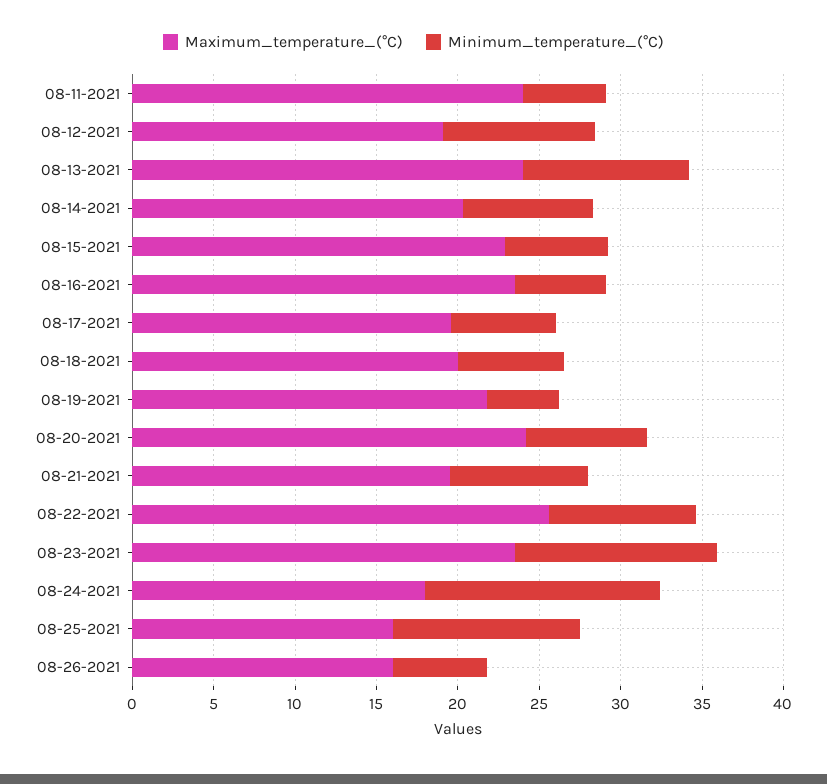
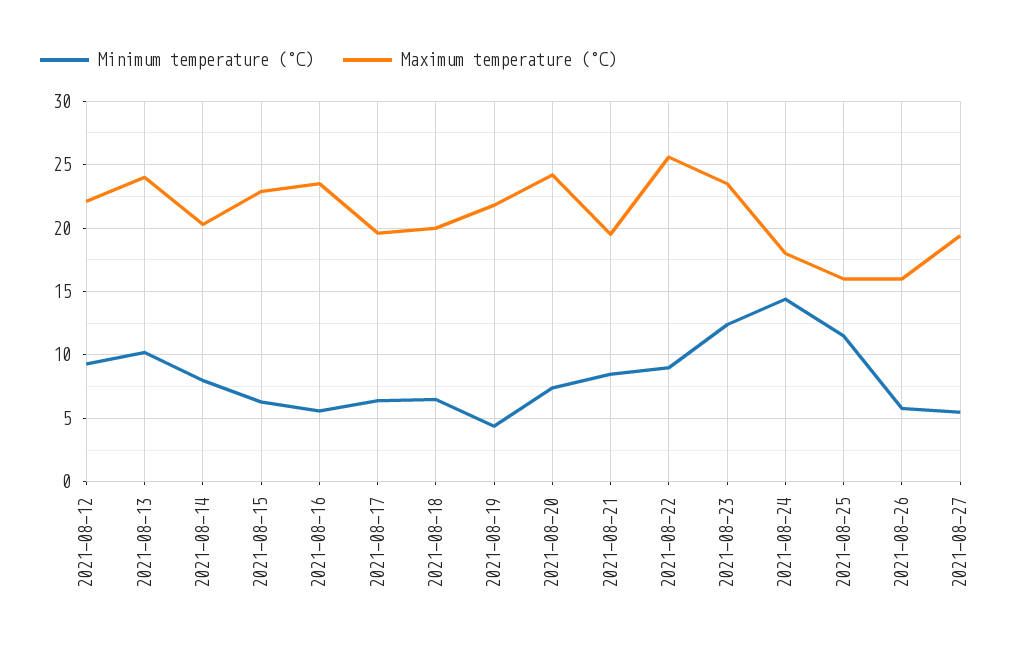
Maximum_temperature_(°C), 08-11-2021: 24 -> none
Minimum_temperature_(°C), 08-11-2021: 5 -> none
Maximum_temperature_(°C), 08-12-2021: 19 -> 22
Minimum_temperature_(°C), 2021-08-27: none -> 5.5
Maximum_temperature_(°C), 2021-08-27: none -> 19.5

